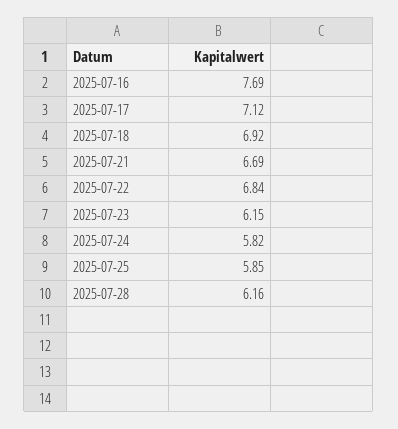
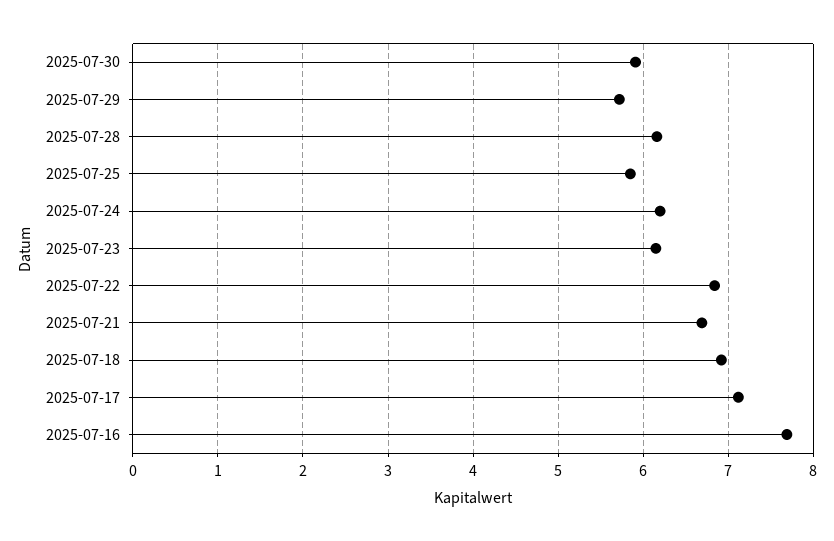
2025-07-24: 5.82 -> 6.2
2025-07-30: none -> 5.9
2025-07-29: none -> 5.7

